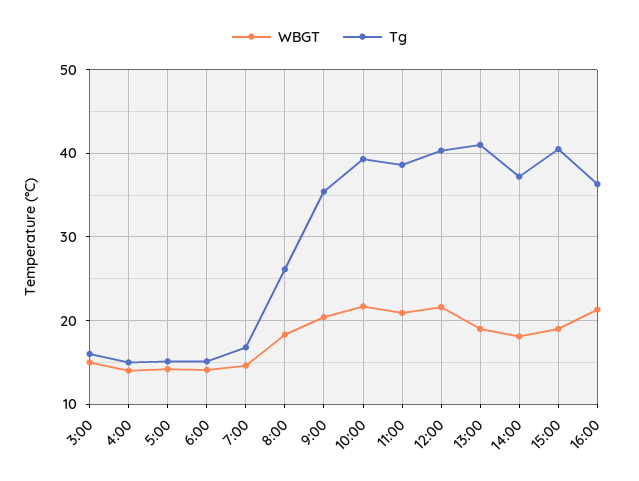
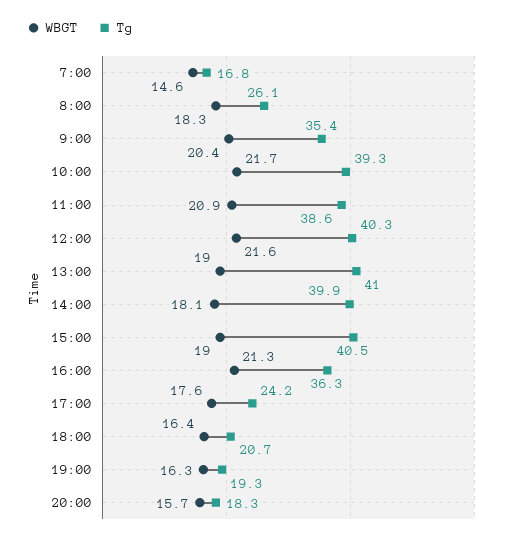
WBGT, 3:00: 15 -> none
Tg, 3:00: 16 -> none
WBGT, 4:00: 14 -> none
Tg, 4:00: 15 -> none
WBGT, 5:00: 14 -> none
Tg, 5:00: 15 -> none
WBGT, 6:00: 14 -> none
Tg, 6:00: 15 -> none
Tg, 14:00: 37 -> 39.9
WBGT, 17:00: none -> 17.6
Tg, 17:00: none -> 24.2
WBGT, 18:00: none -> 16.4
Tg, 18:00: none -> 20.7
WBGT, 19:00: none -> 16.3
Tg, 19:00: none -> 19.3
WBGT, 20:00: none -> 15.7
Tg, 20:00: none -> 18.3

